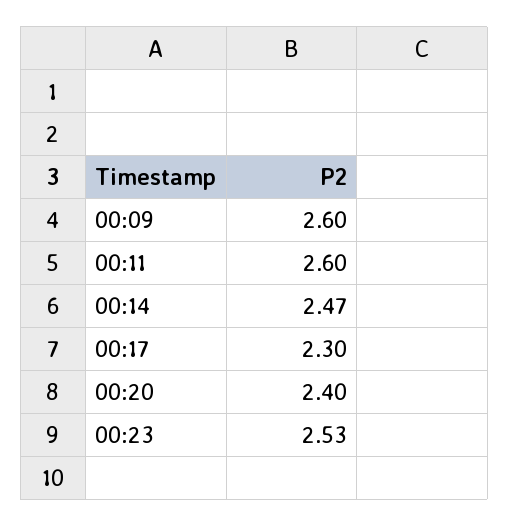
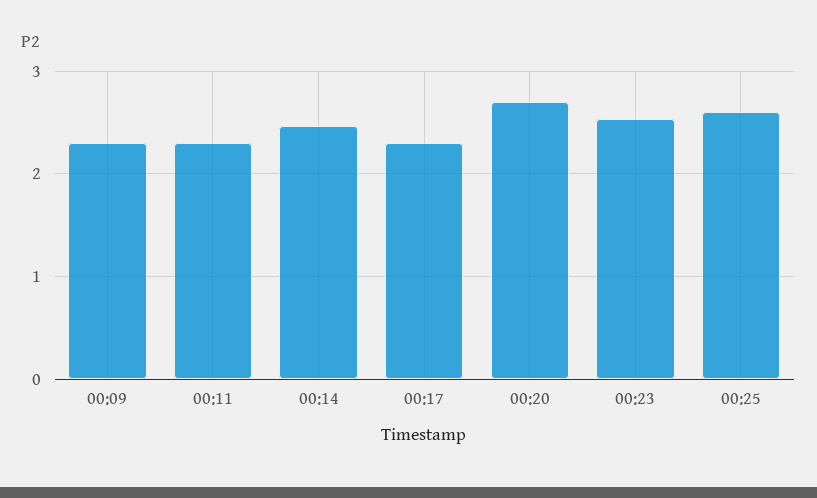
00:09: 2.6 -> 2.3
00:11: 2.6 -> 2.3
00:20: 2.4 -> 2.7
00:25: none -> 2.6

